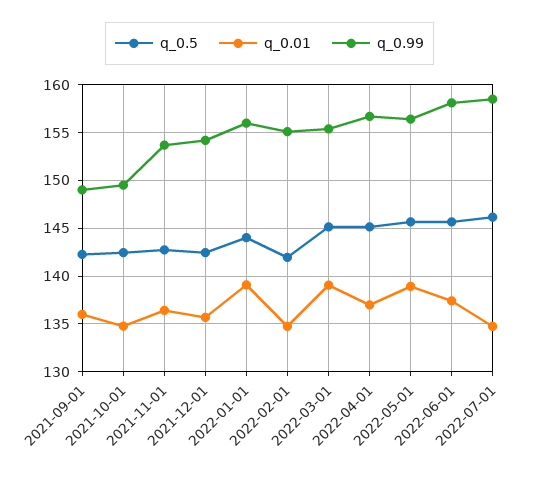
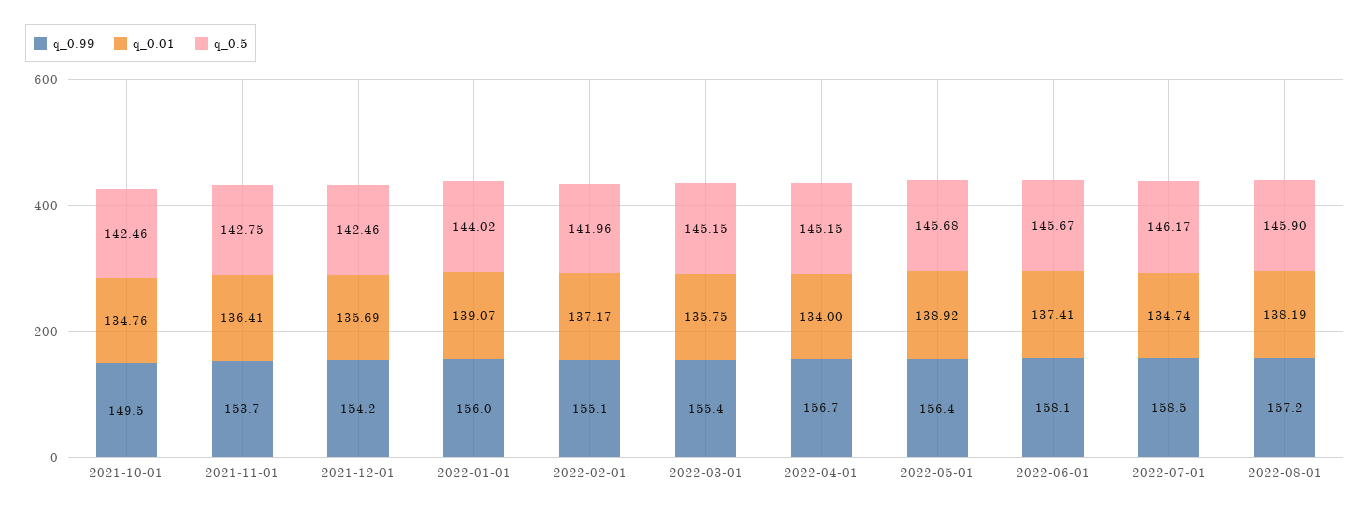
q_0.5, 2021-09-01: 142 -> none
q_0.01, 2021-09-01: 136 -> none
q_0.99, 2021-09-01: 149 -> none
q_0.01, 2022-02-01: 135 -> 137.17
q_0.01, 2022-03-01: 139 -> 135.75
q_0.01, 2022-04-01: 137 -> 134
q_0.99, 2022-08-01: none -> 157.2
q_0.01, 2022-08-01: none -> 138.19
q_0.5, 2022-08-01: none -> 145.9

